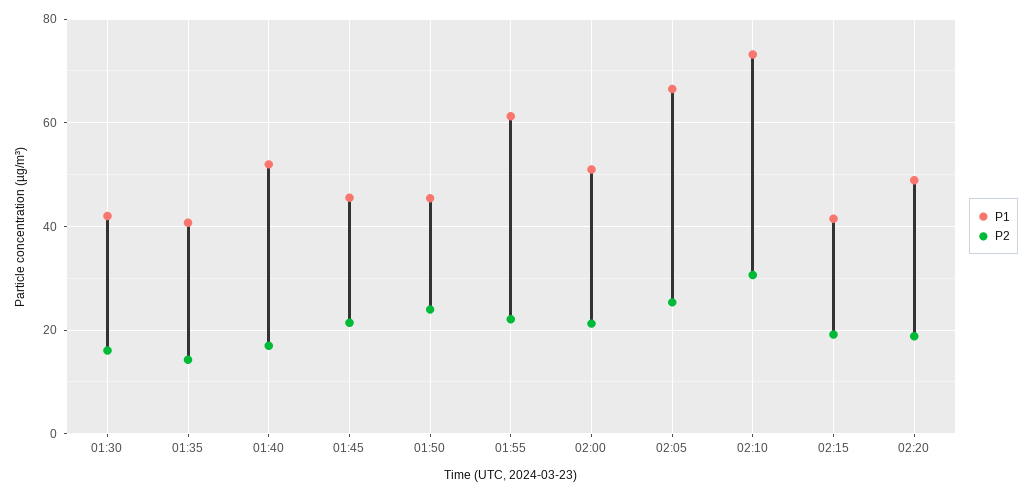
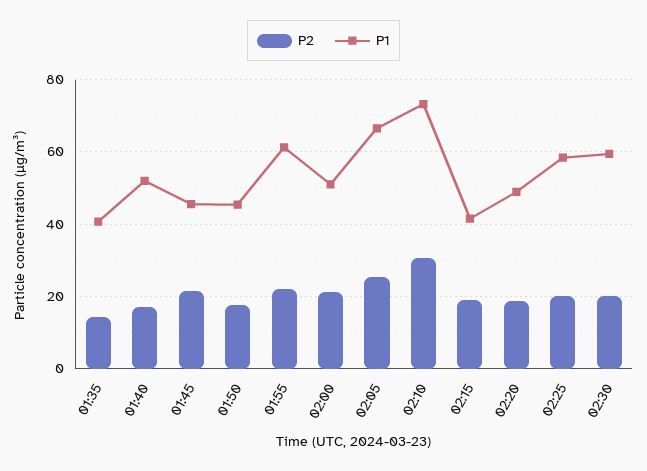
P1, 01:30: 42 -> none
P2, 01:30: 16 -> none
P2, 01:50: 24 -> 18
P2, 02:25: none -> 20
P1, 02:25: none -> 58
P2, 02:30: none -> 20
P1, 02:30: none -> 60

